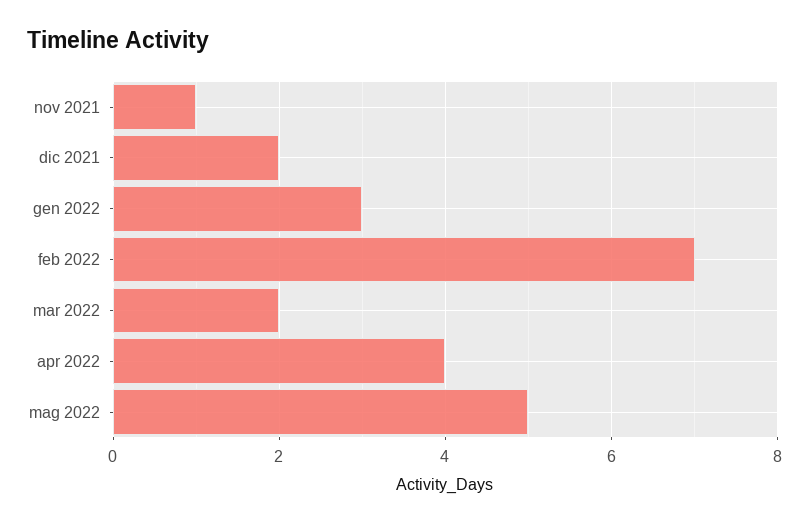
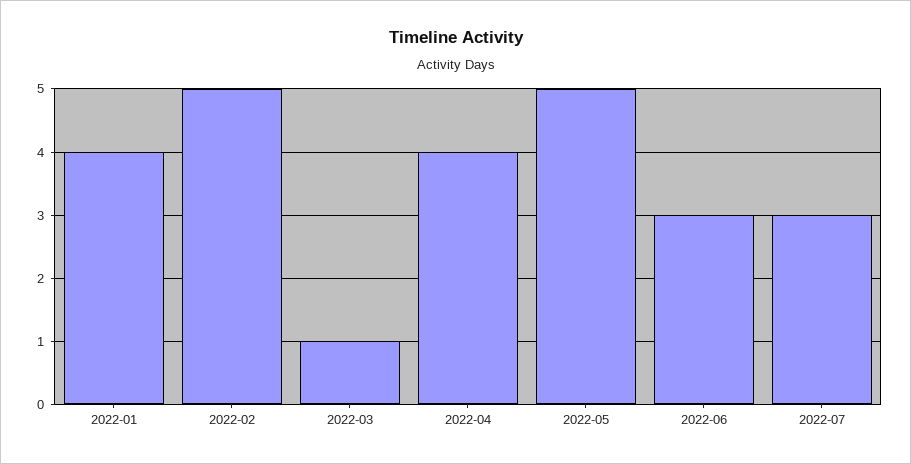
nov 2021: 1 -> none
dic 2021: 2 -> none
gen 2022: 3 -> 4
feb 2022: 7 -> 5
mar 2022: 2 -> 1
2022-06: none -> 3
2022-07: none -> 3

